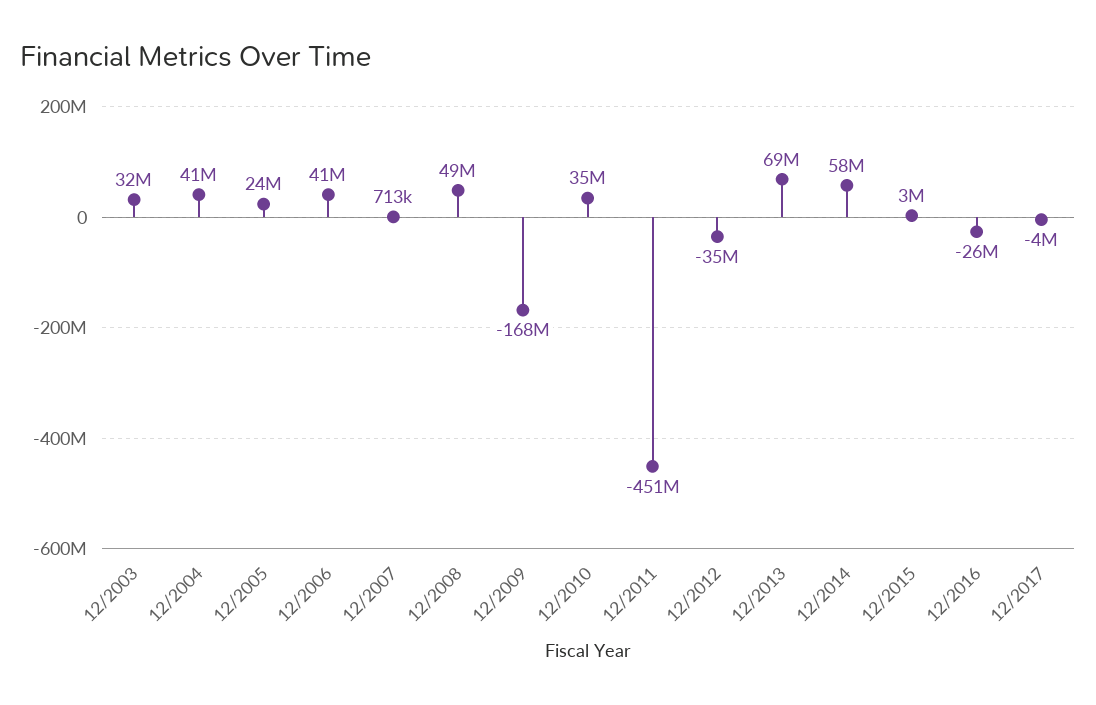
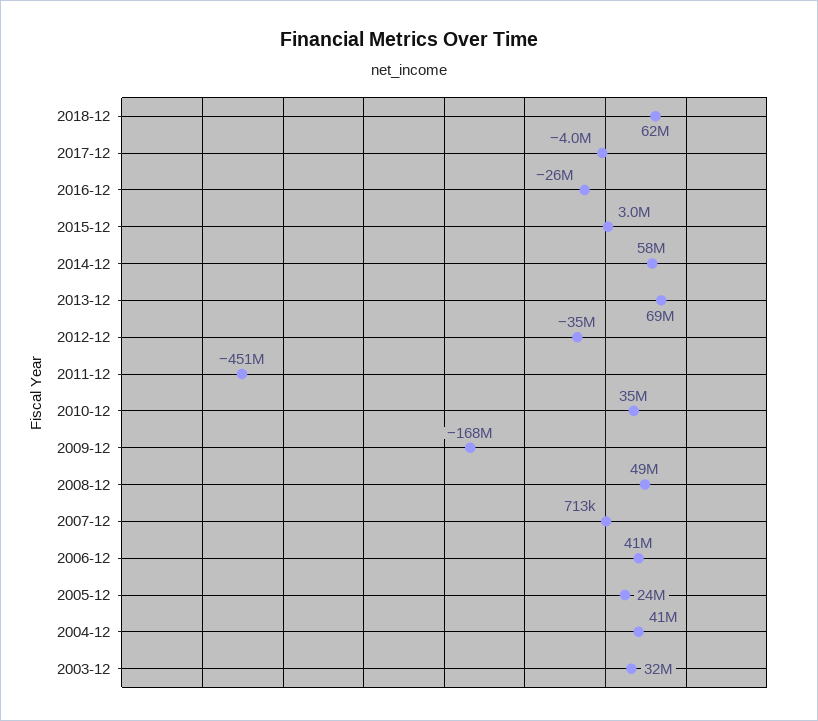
2018-12: none -> 62000000

